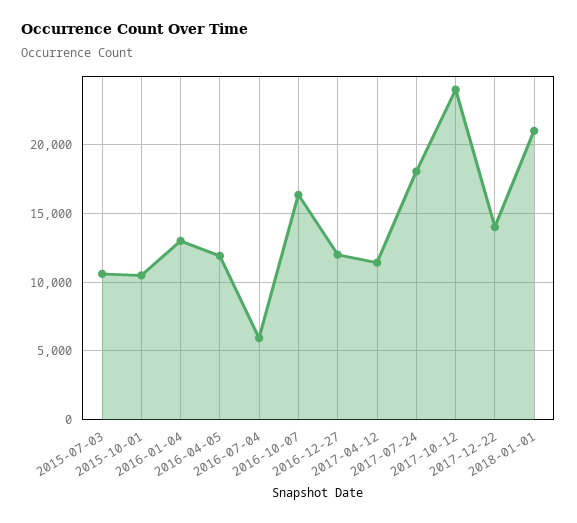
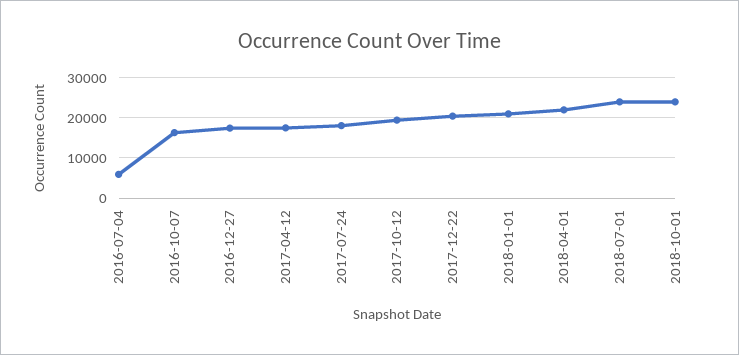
2015-07-03: 10500 -> none
2015-10-01: 10500 -> none
2016-01-04: 13000 -> none
2016-04-05: 12000 -> none
2016-12-27: 12000 -> 18000
2017-04-12: 11500 -> 18000
2017-10-12: 24000 -> 20000
2017-12-22: 14000 -> 20000
2018-04-01: none -> 22000
2018-07-01: none -> 24000
2018-10-01: none -> 24000

